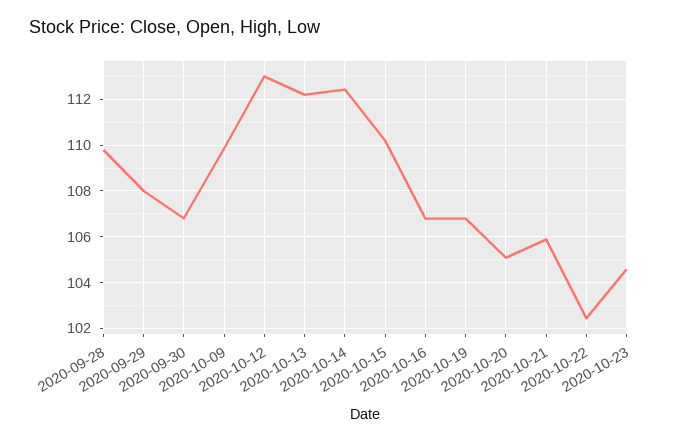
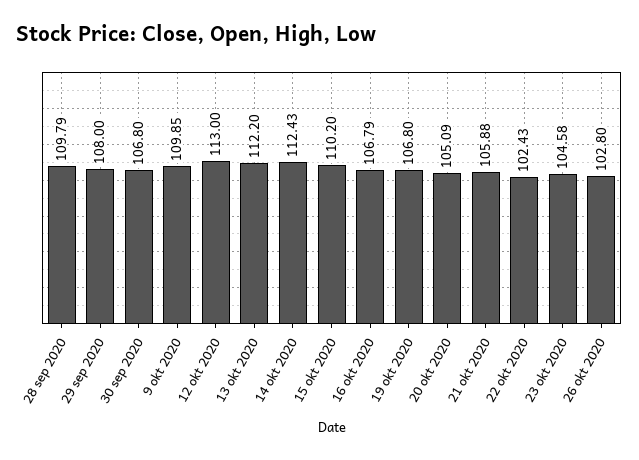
26 okt 2020: none -> 102.8

